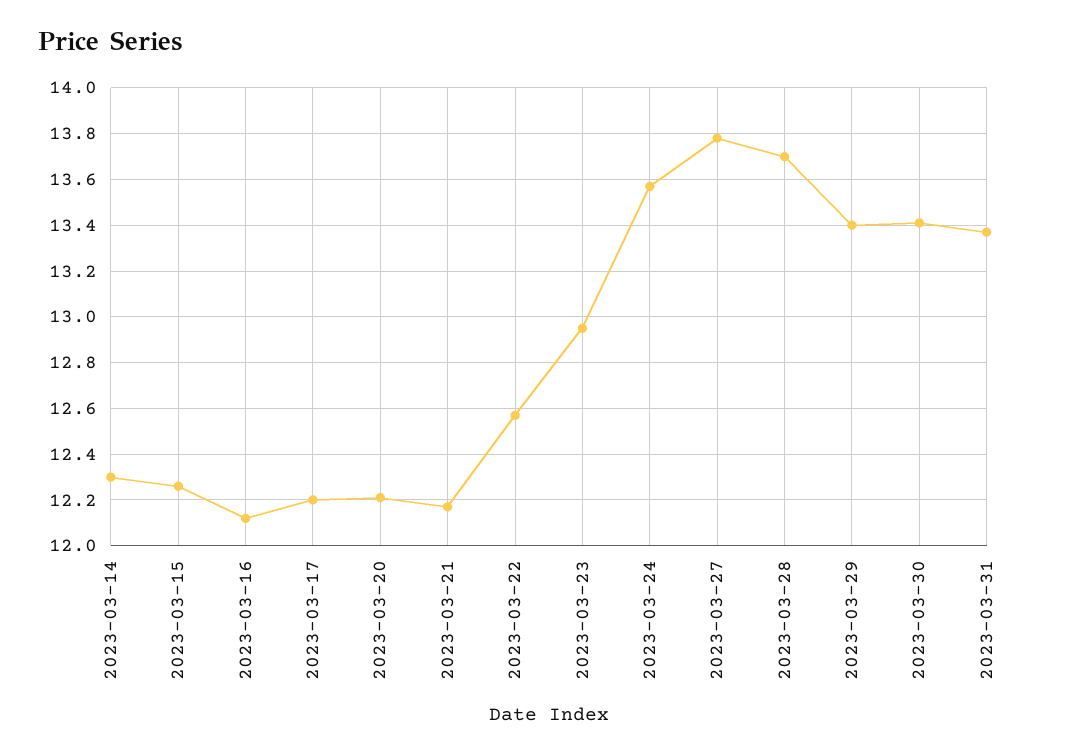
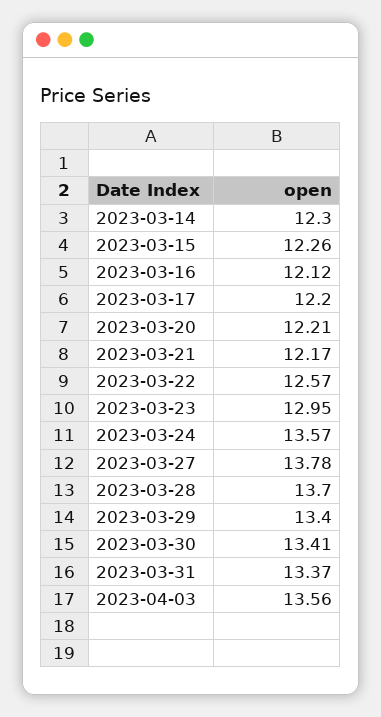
2023-04-03: none -> 13.56

